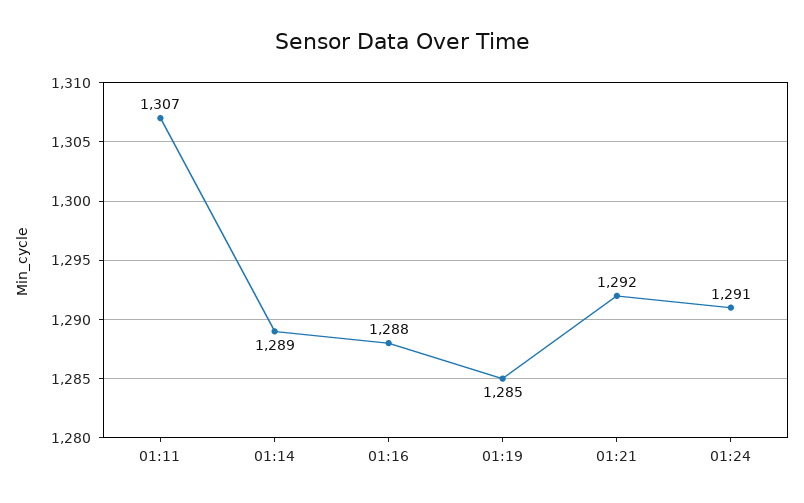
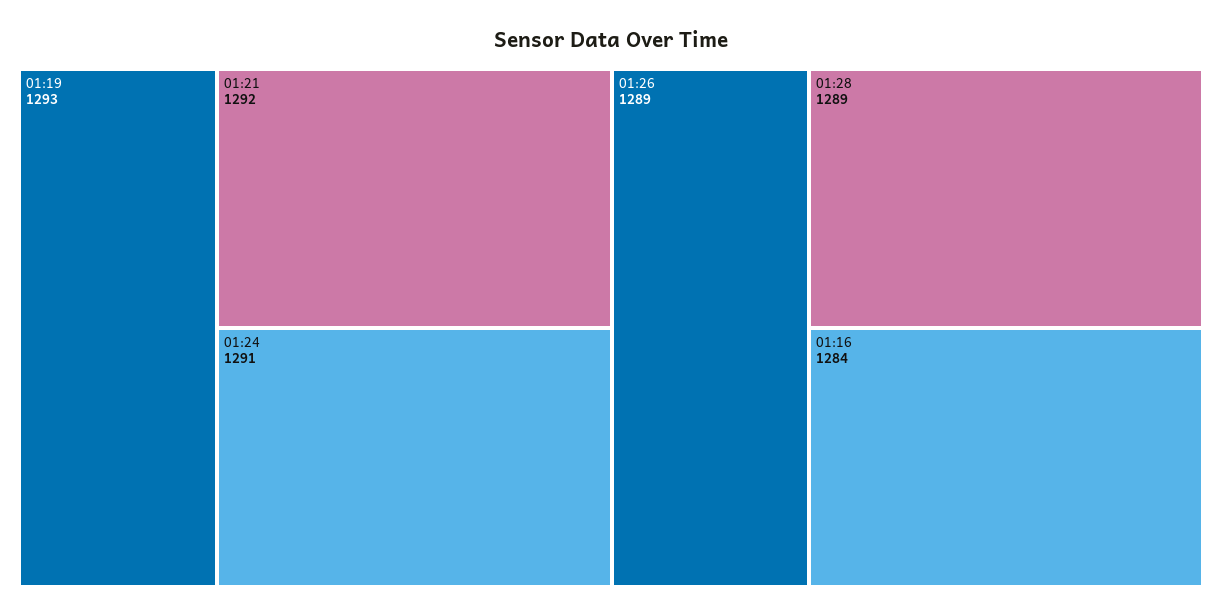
01:11: 1307 -> none
01:14: 1289 -> none
01:16: 1288 -> 1284
01:19: 1285 -> 1293
01:26: none -> 1289
01:28: none -> 1289

